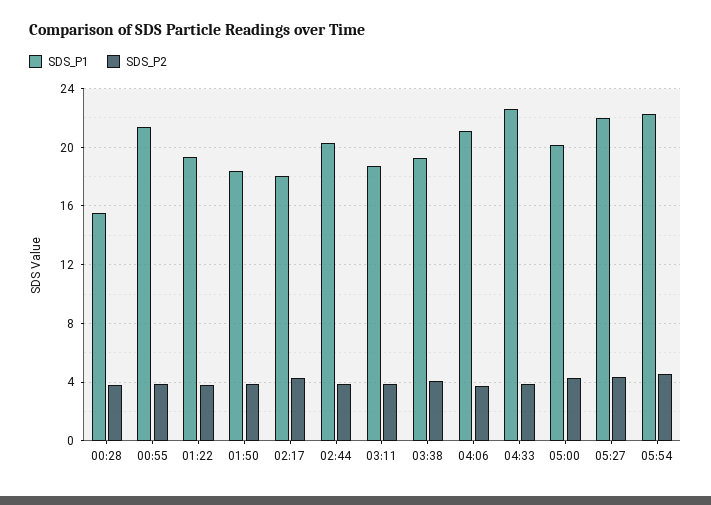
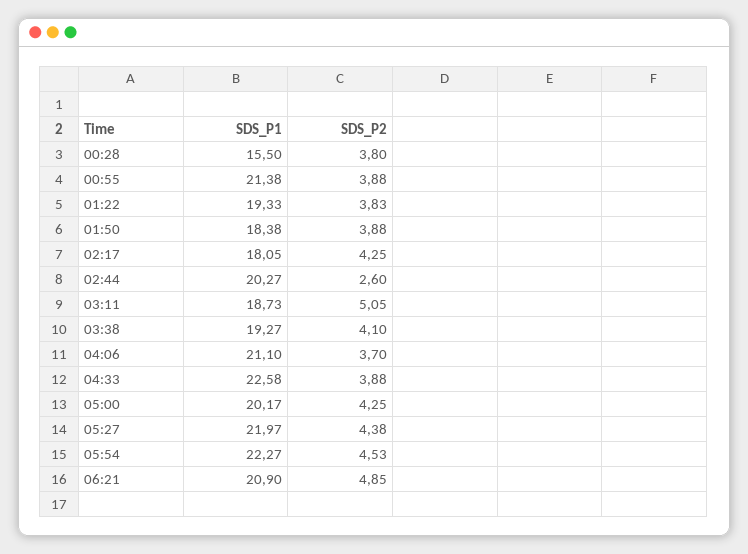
SDS_P2, 02:44: 4 -> 2.6
SDS_P2, 03:11: 4 -> 5.05
SDS_P1, 06:21: none -> 20.9
SDS_P2, 06:21: none -> 4.85

